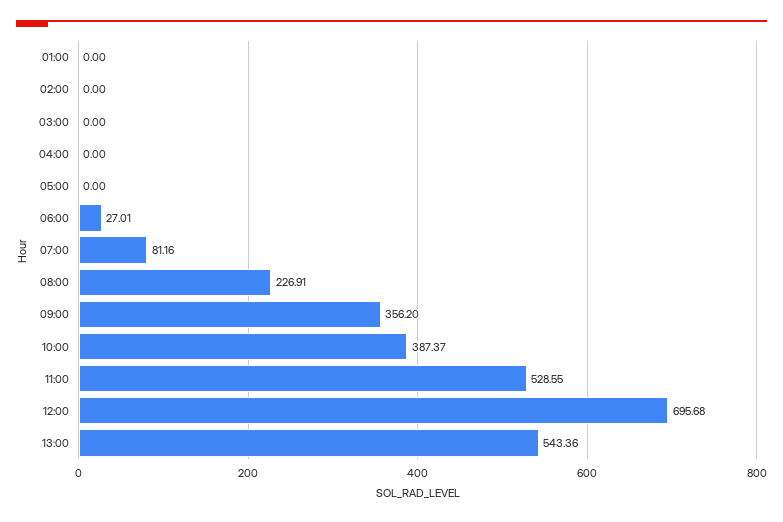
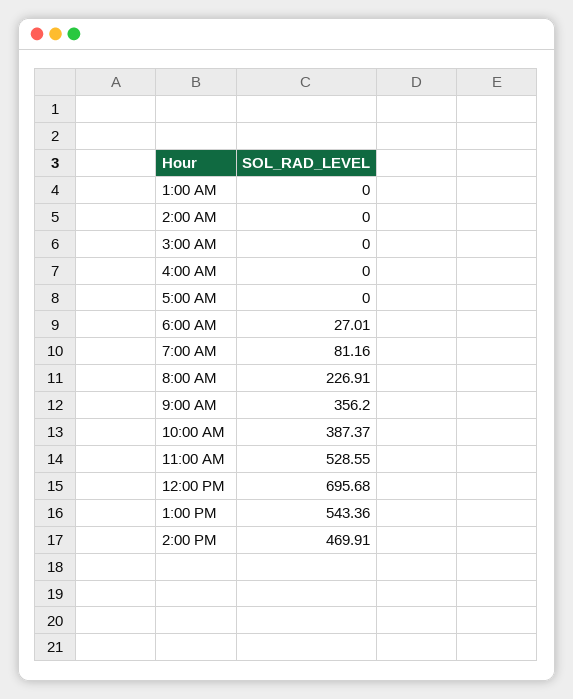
2:00 PM: none -> 469.91

